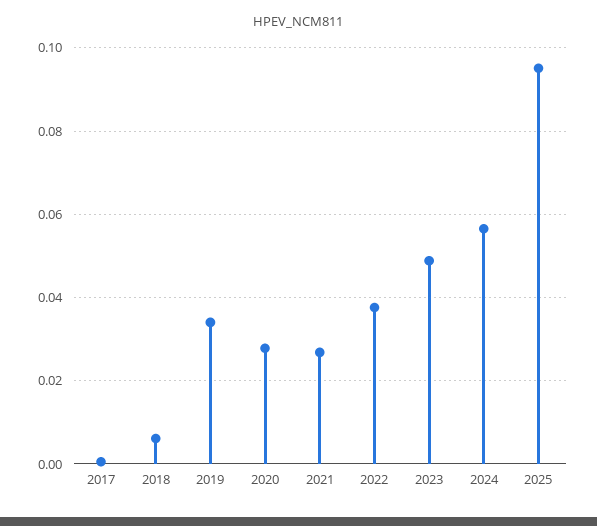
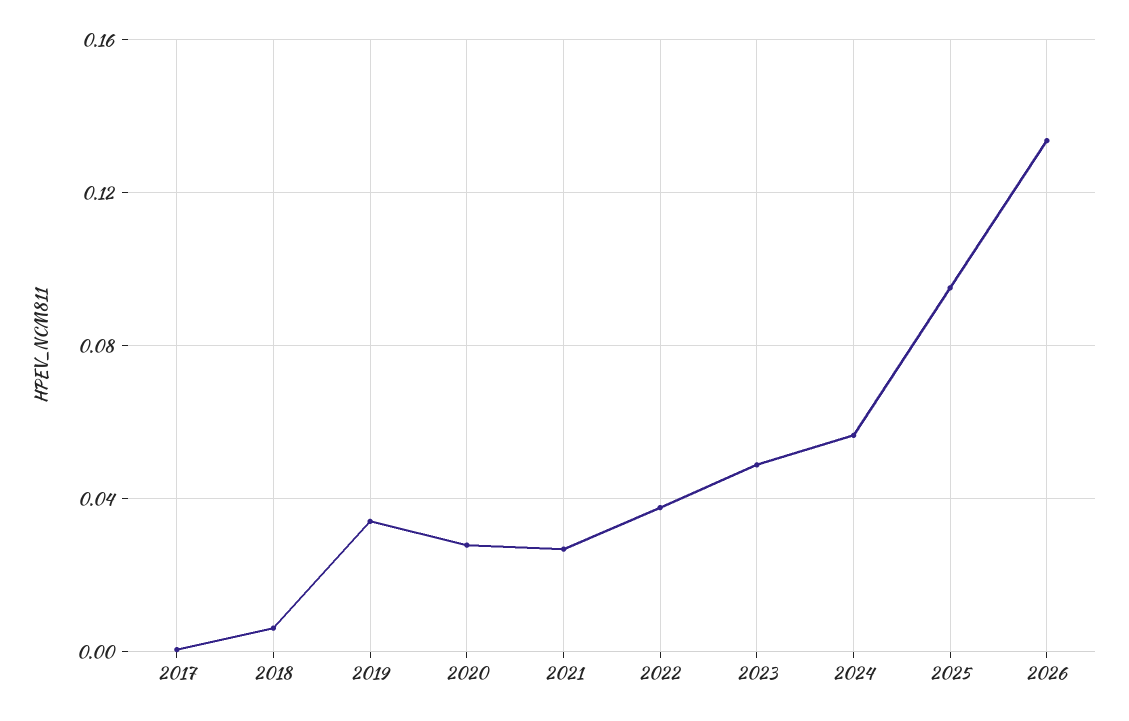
2026: none -> 0.135

